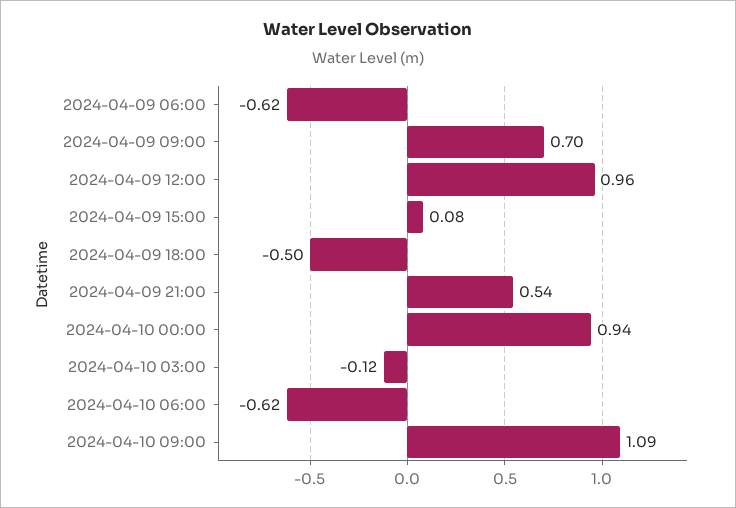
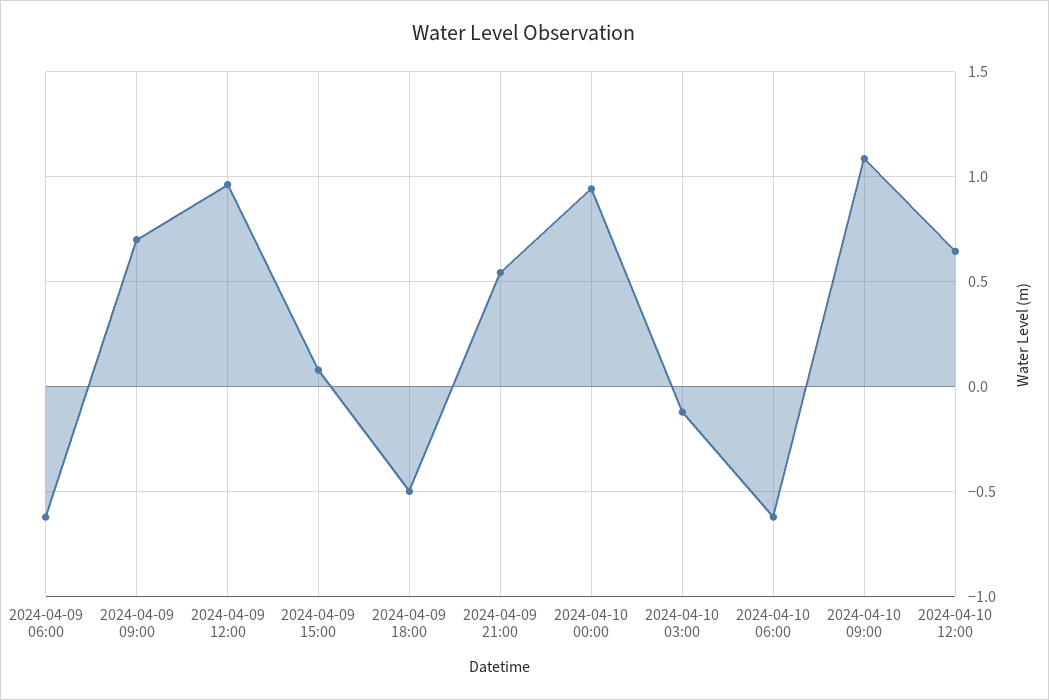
2024-04-10 12:00: none -> 0.65

